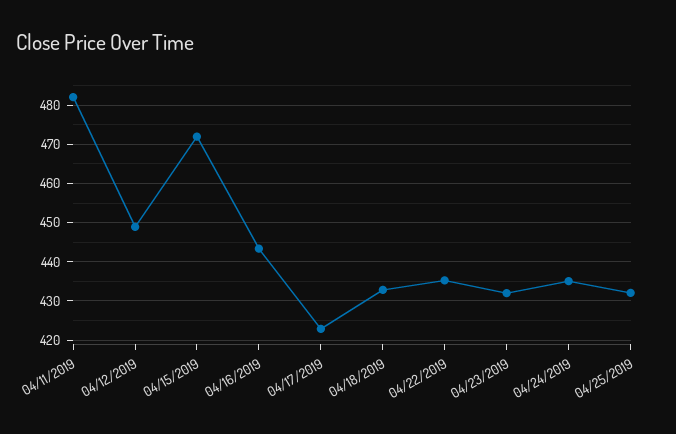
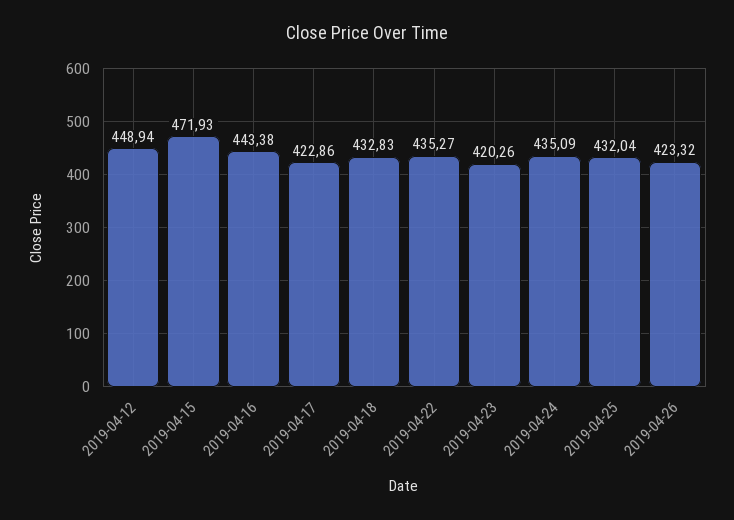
04/11/2019: 482 -> none
04/23/2019: 432 -> 420.26
2019-04-26: none -> 423.32

